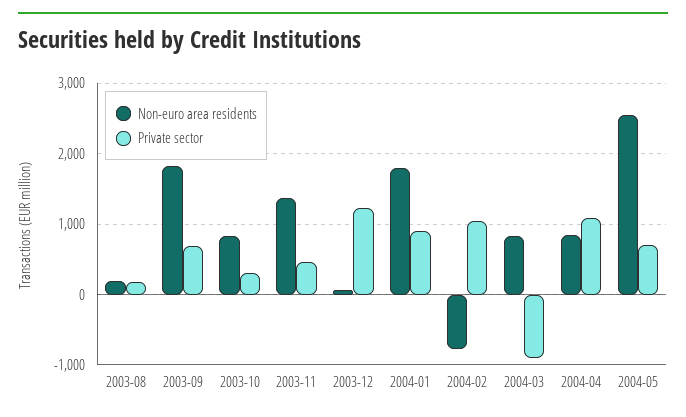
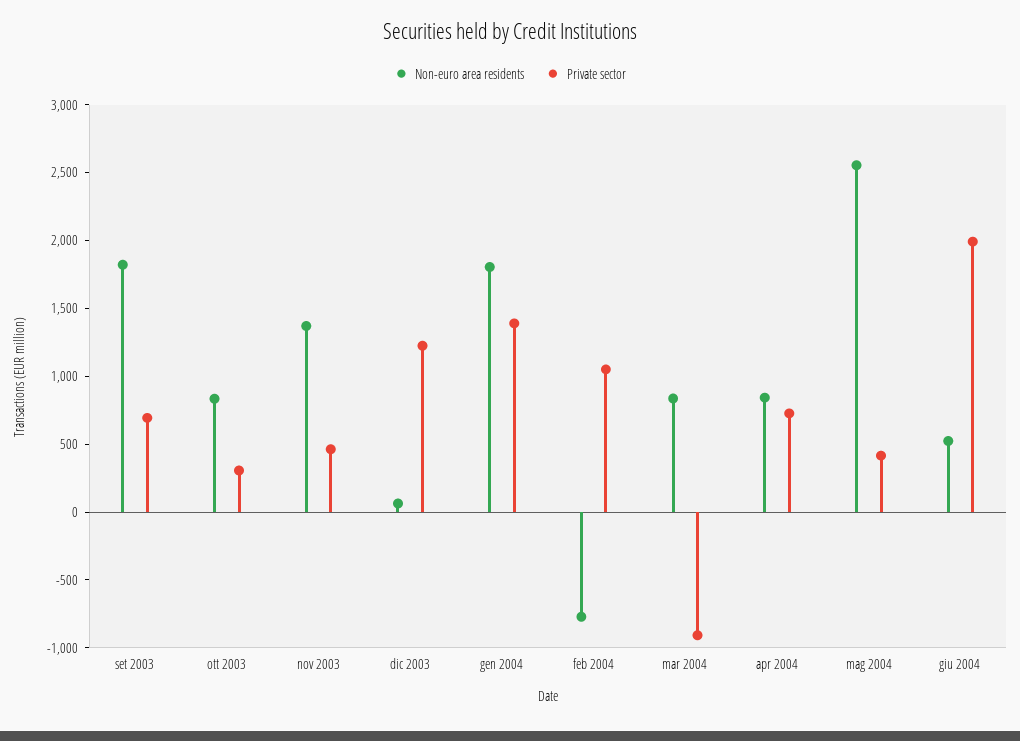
Non-euro area residents, 2003-08: 200 -> none
Private sector, 2003-08: 200 -> none
Private sector, 2004-01: 900 -> 1400
Private sector, 2004-04: 1100 -> 700
Private sector, 2004-05: 700 -> 400
Non-euro area residents, giu 2004: none -> 500
Private sector, giu 2004: none -> 2000

